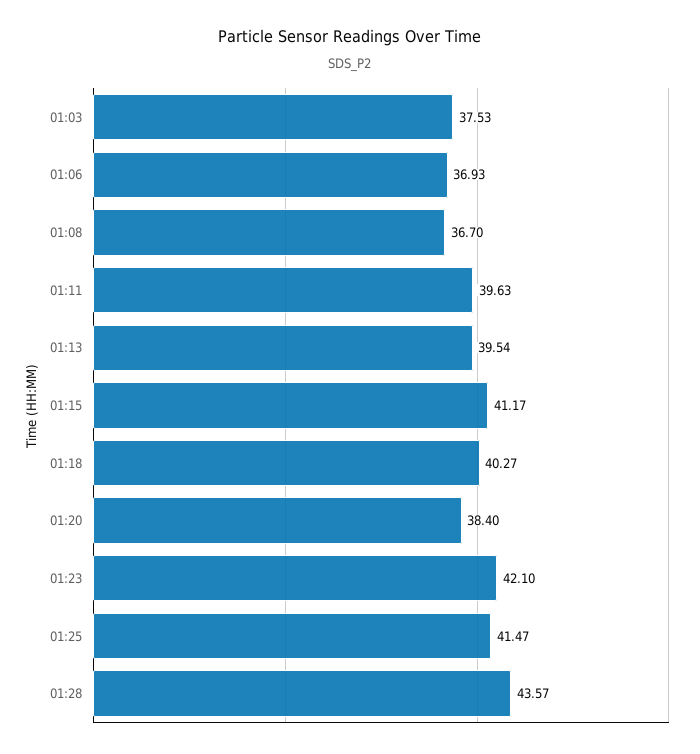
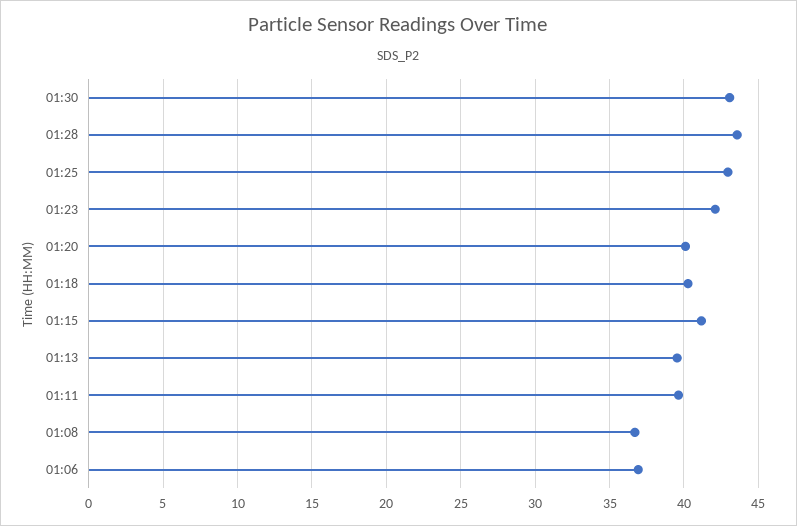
01:03: 37.53 -> none
01:20: 38.4 -> 40
01:25: 41.47 -> 43
01:30: none -> 43

